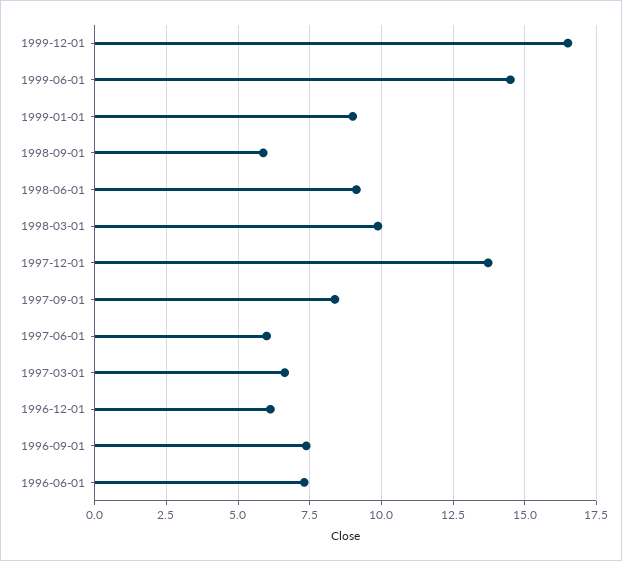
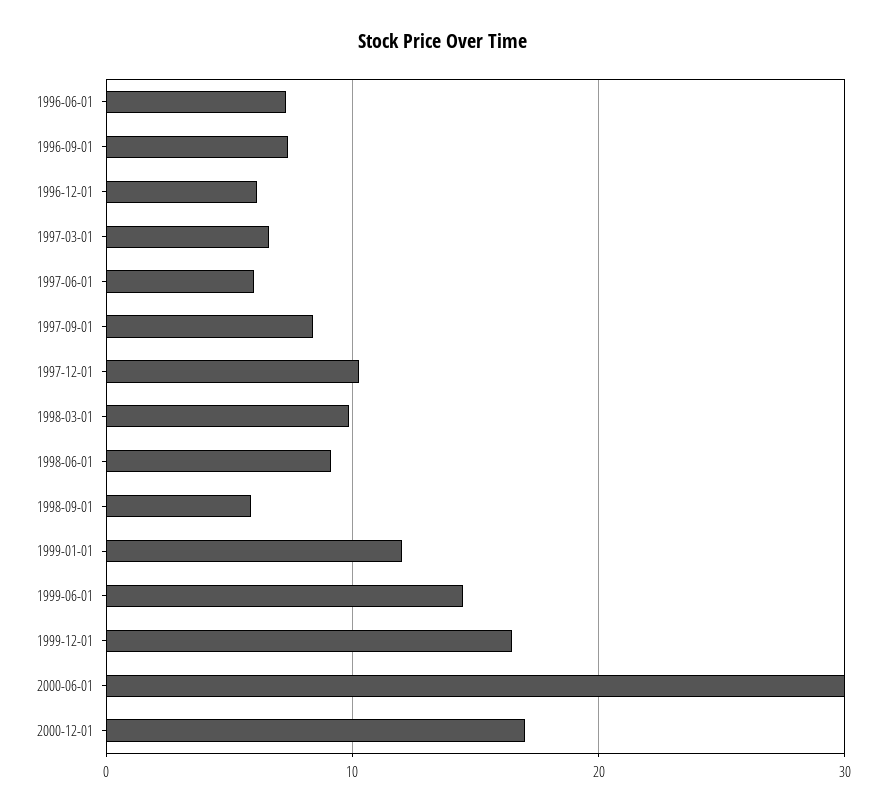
1999-01-01: 9 -> 12
1997-12-01: 13.75 -> 10
2000-06-01: none -> 30
2000-12-01: none -> 17

